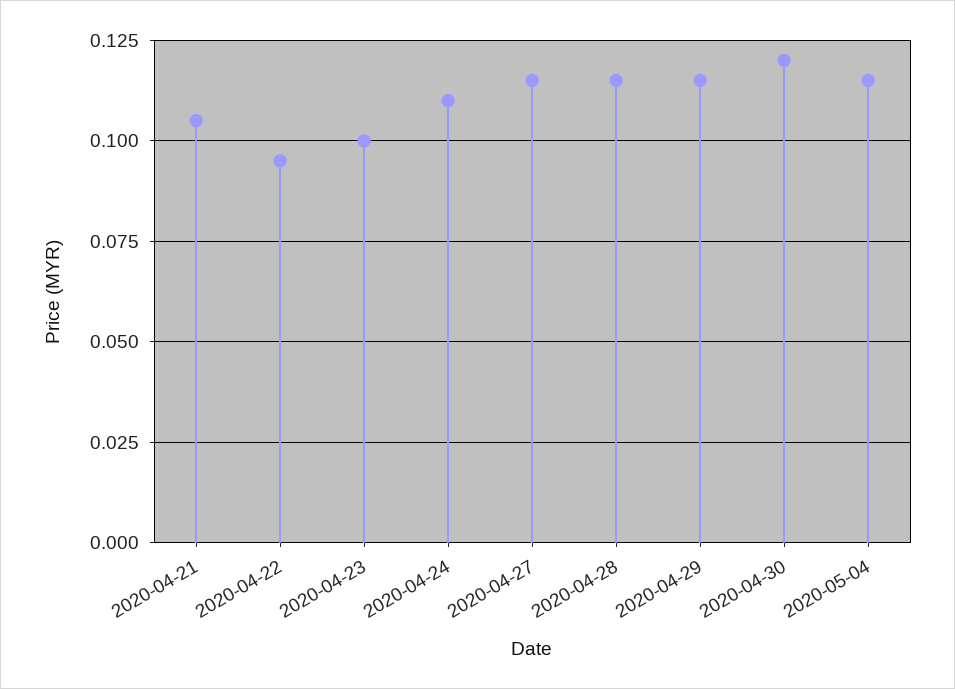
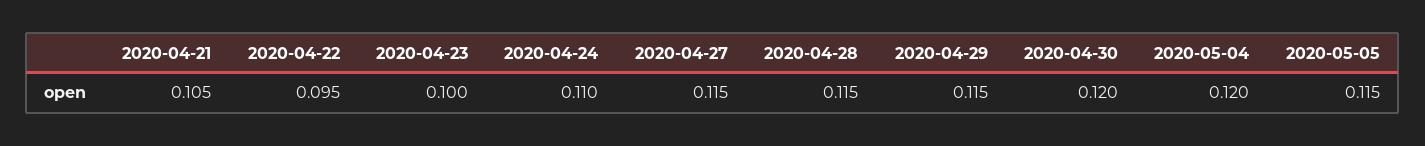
2020-05-04: 0.115 -> 0.12
2020-05-05: none -> 0.115

